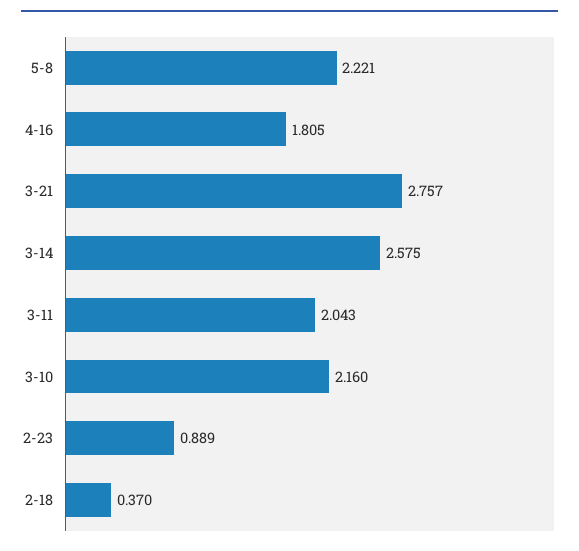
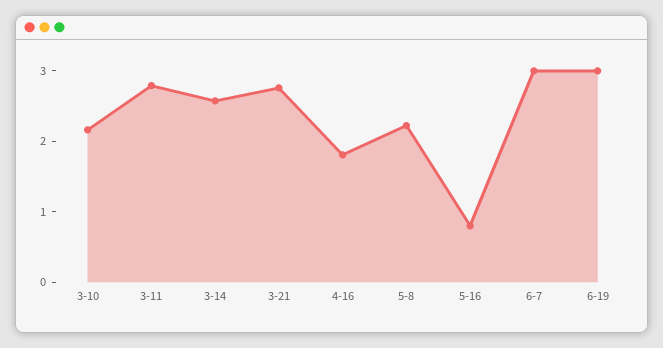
3-11: 2.043 -> 2.8
2-23: 0.889 -> none
2-18: 0.37 -> none
5-16: none -> 0.8
6-7: none -> 3
6-19: none -> 3

